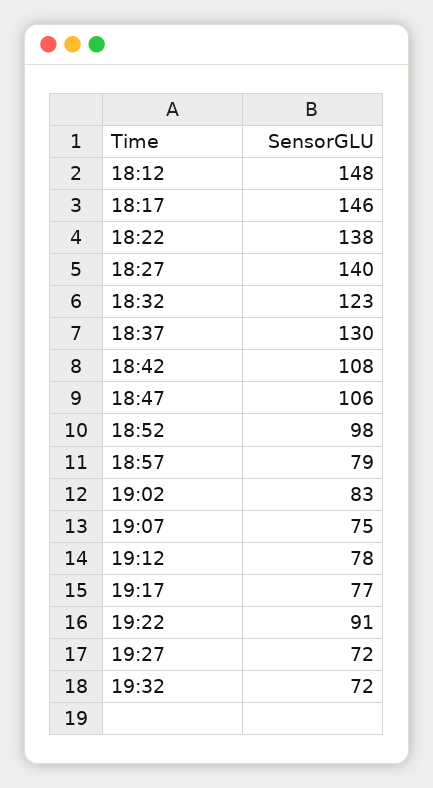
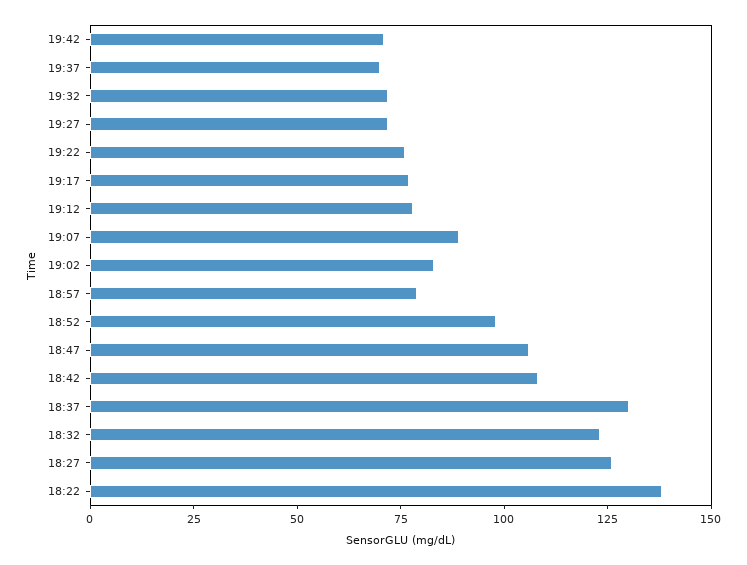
18:12: 148 -> none
18:17: 146 -> none
18:27: 140 -> 125
19:07: 75 -> 90
19:22: 91 -> 75
19:42: none -> 70
19:37: none -> 70

